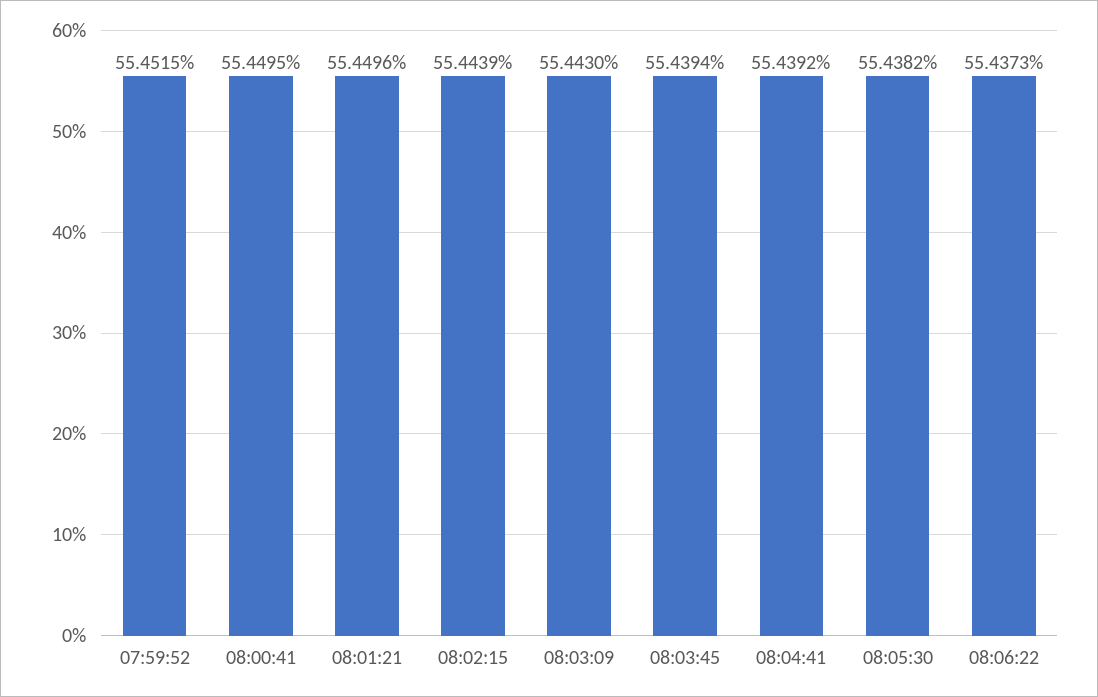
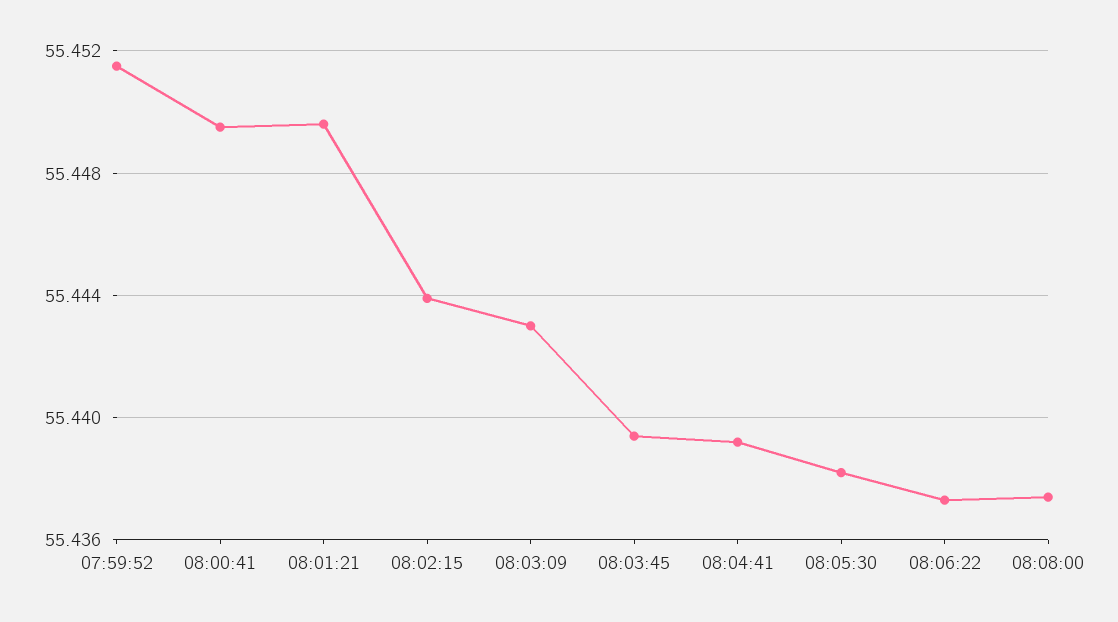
08:08:00: none -> 55.4375

